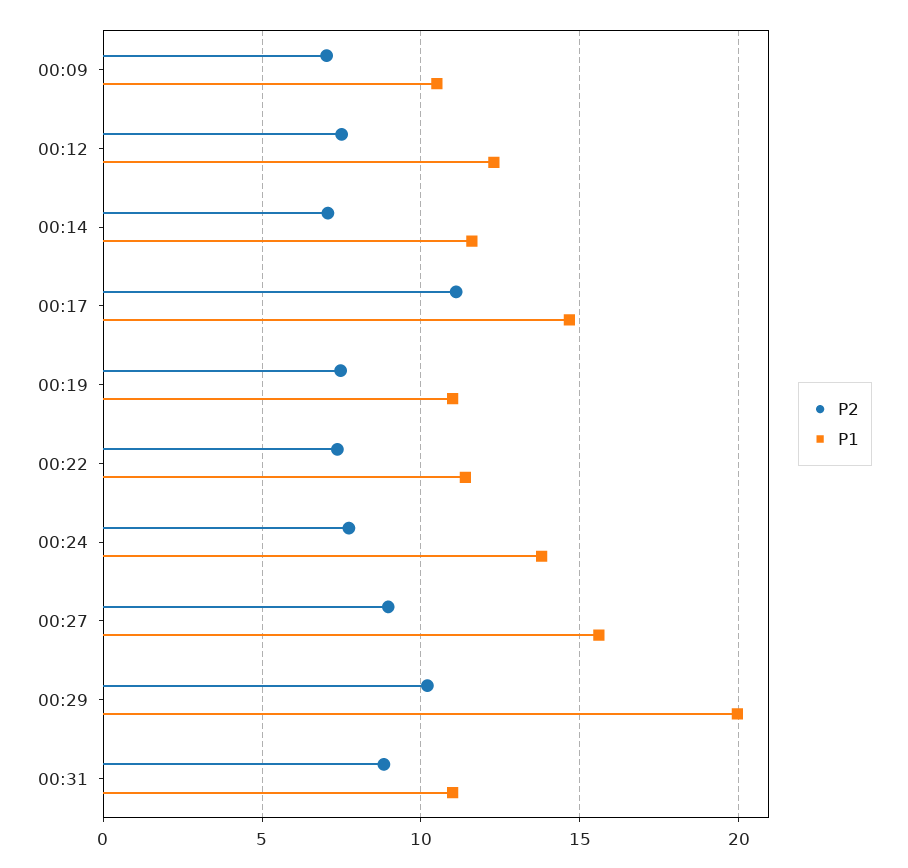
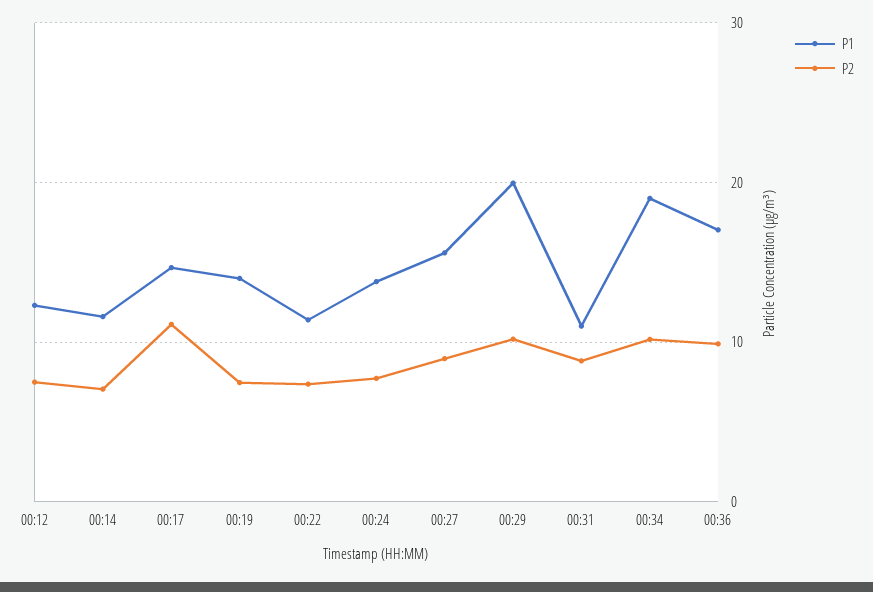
P2, 00:09: 7 -> none
P1, 00:09: 10.5 -> none
P1, 00:19: 11 -> 14
P1, 00:34: none -> 19
P2, 00:34: none -> 10
P1, 00:36: none -> 17
P2, 00:36: none -> 10

